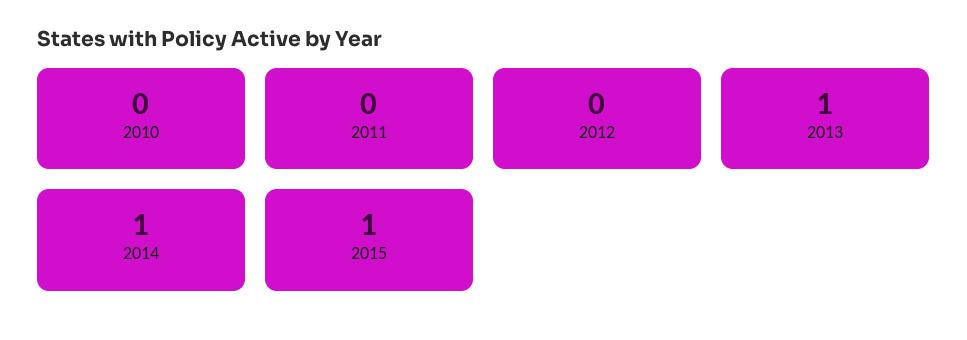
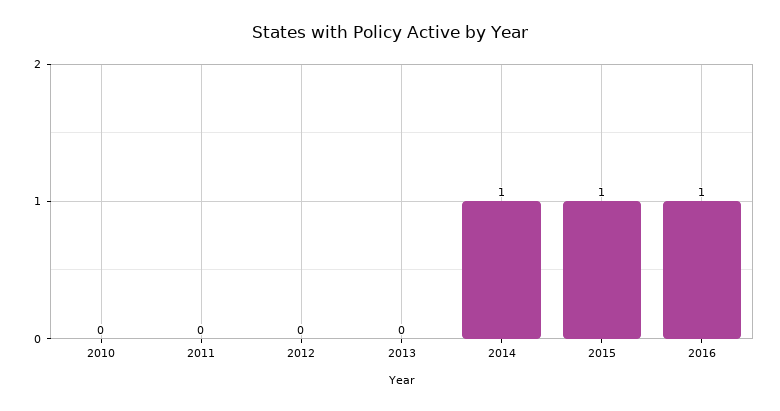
2013: 1 -> 0
2016: none -> 1

